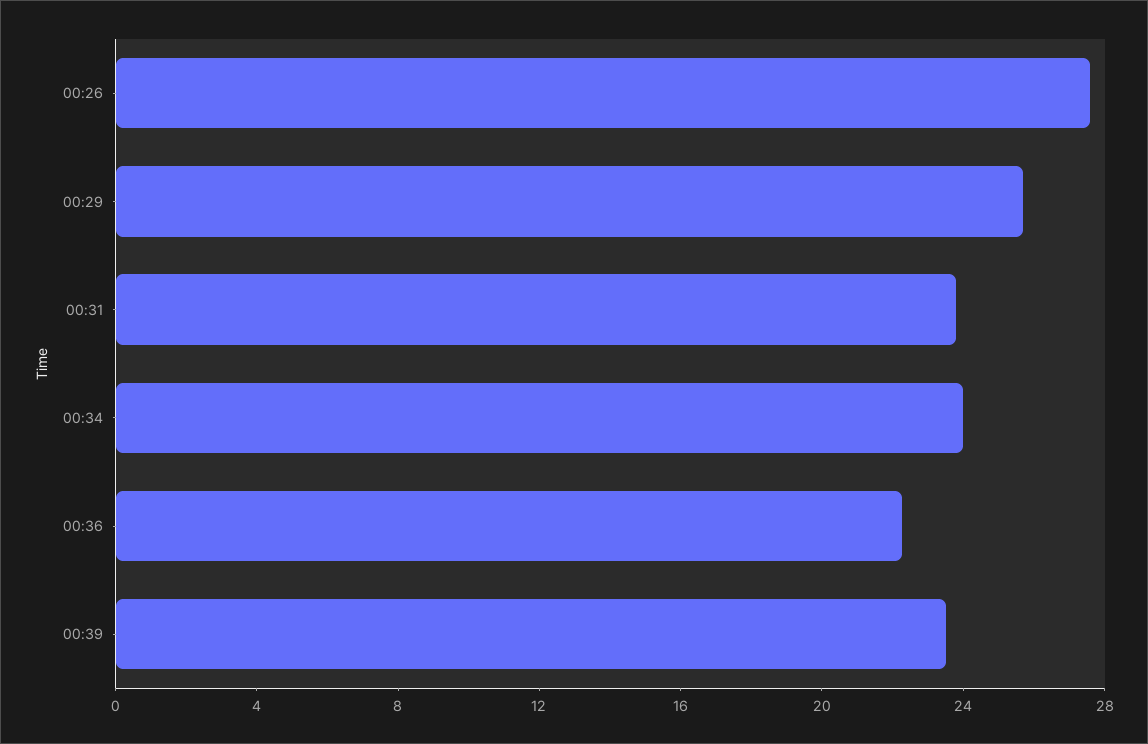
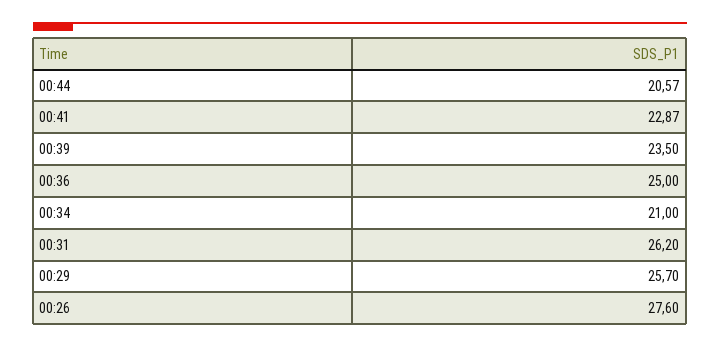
00:31: 24 -> 26.2
00:34: 24 -> 21
00:36: 22 -> 25
00:44: none -> 20.57
00:41: none -> 22.87

